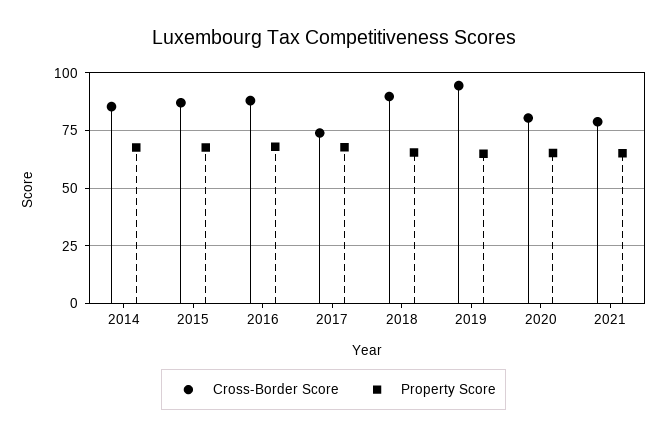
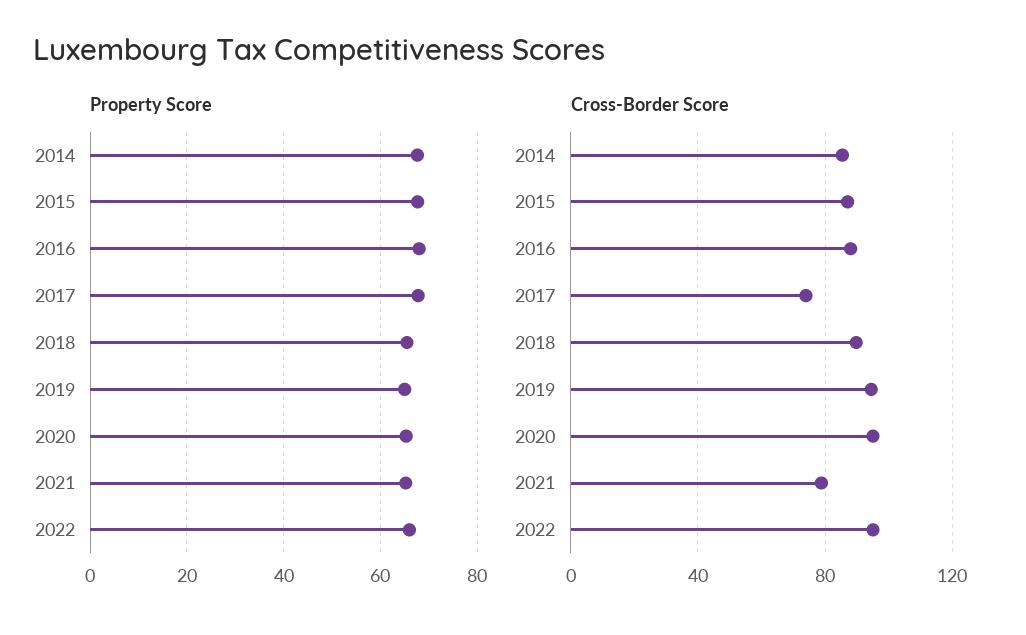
Cross-Border Score, 2020: 80 -> 95
Property Score, 2022: none -> 66
Cross-Border Score, 2022: none -> 95

